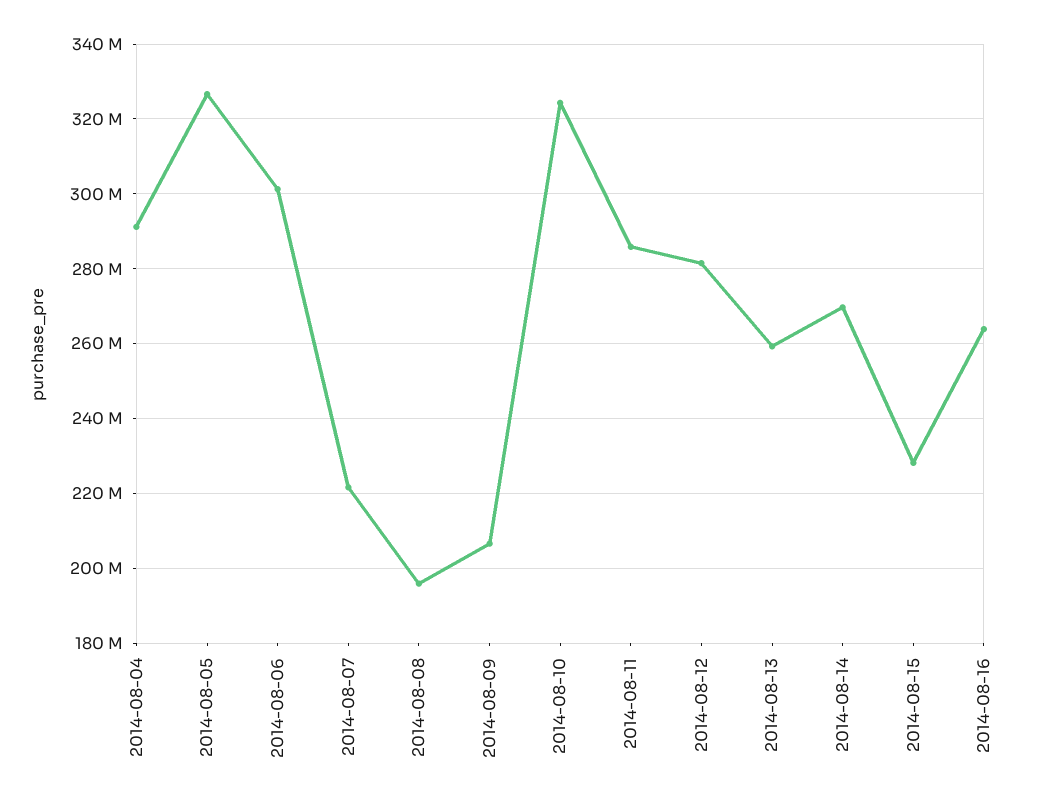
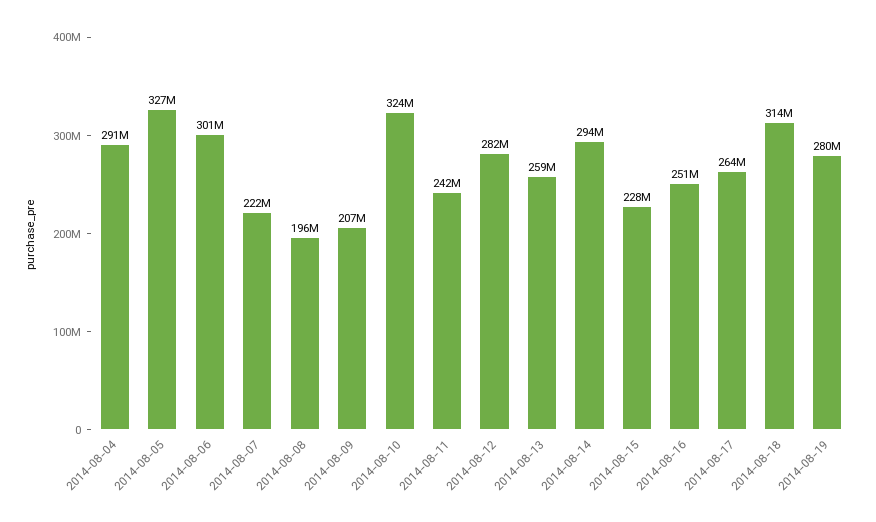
2014-08-11: 286000000 -> 242000000
2014-08-14: 270000000 -> 294000000
2014-08-16: 264000000 -> 251000000
2014-08-17: none -> 264000000
2014-08-18: none -> 314000000
2014-08-19: none -> 280000000

